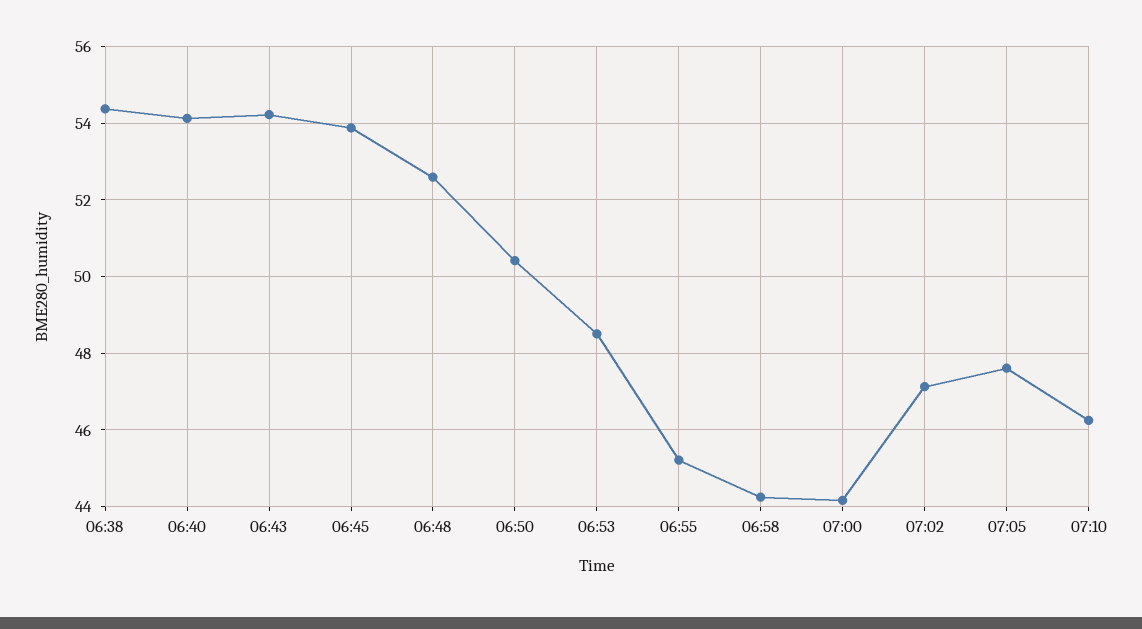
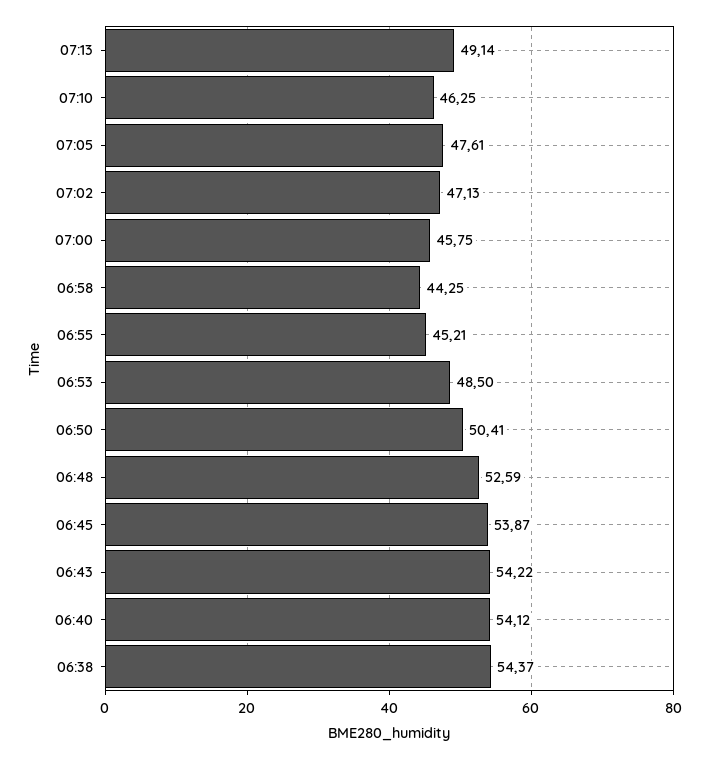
07:00: 44.2 -> 45.75
07:13: none -> 49.14

